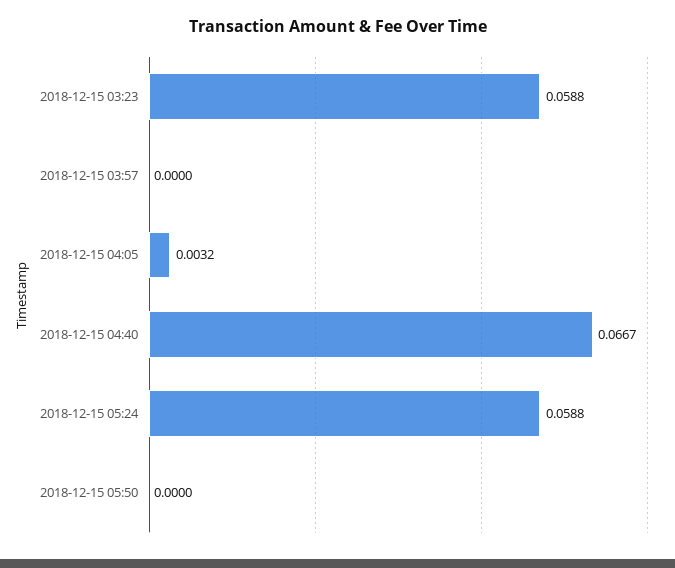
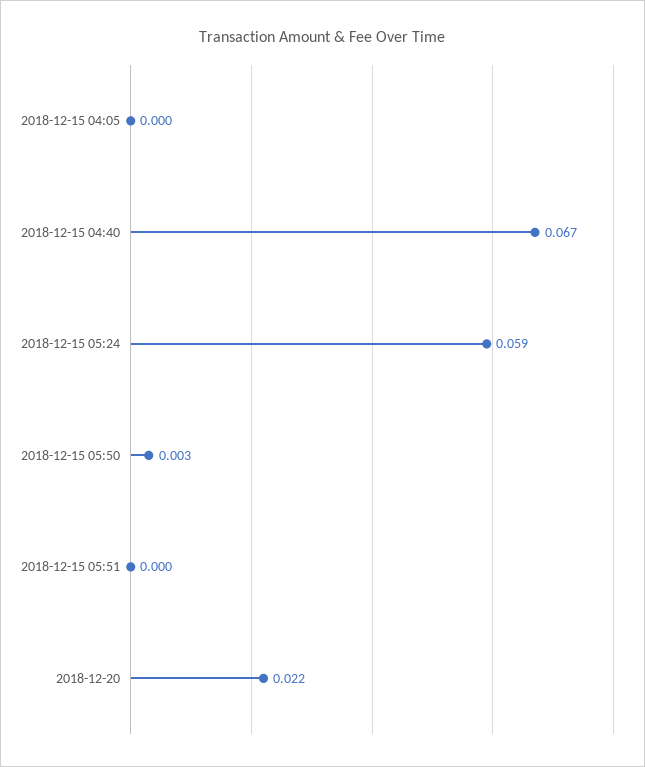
2018-12-15 03:23: 0.0588 -> none
2018-12-15 03:57: 0 -> none
2018-12-15 04:05: 0.0032 -> 0
2018-12-15 05:50: 0 -> 0.003
2018-12-15 05:51: none -> 0
2018-12-20: none -> 0.022

